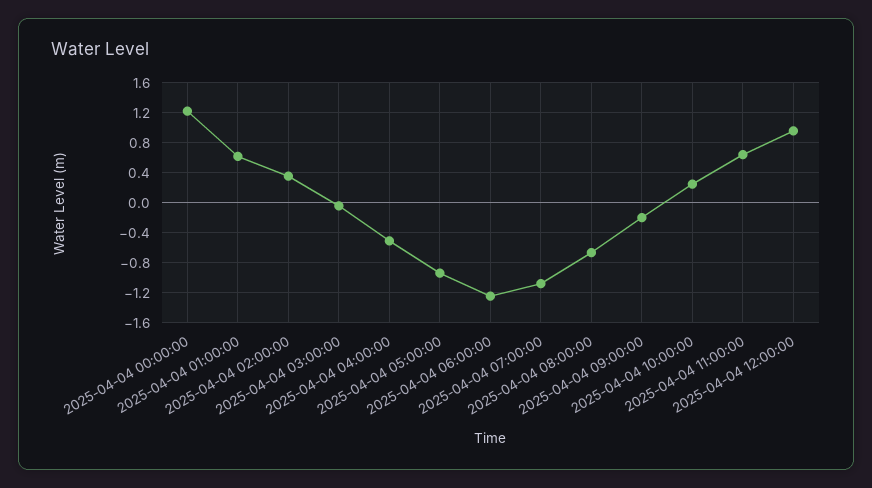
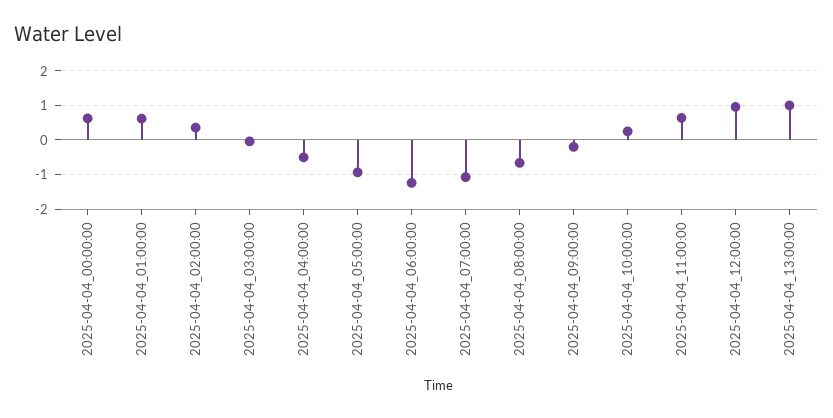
2025-04-04 00:00:00: 1.2 -> 0.6
2025-04-04_13:00:00: none -> 1

